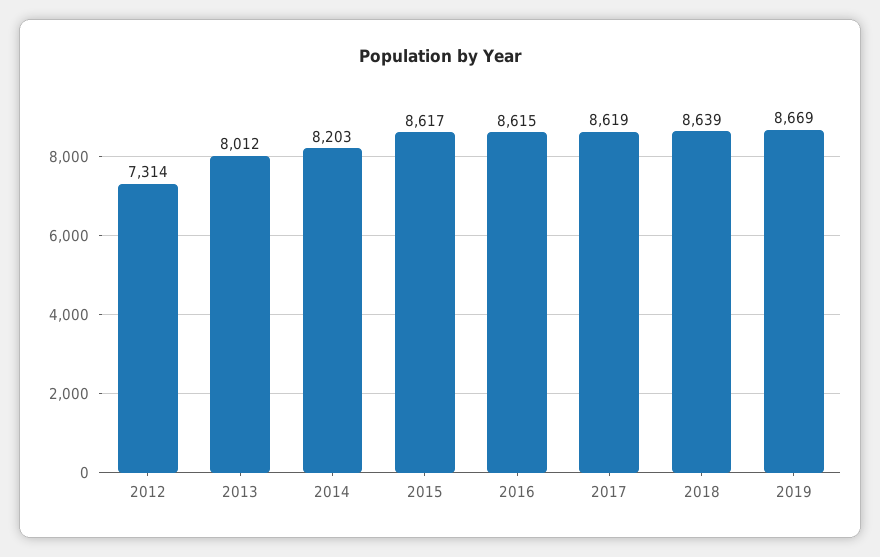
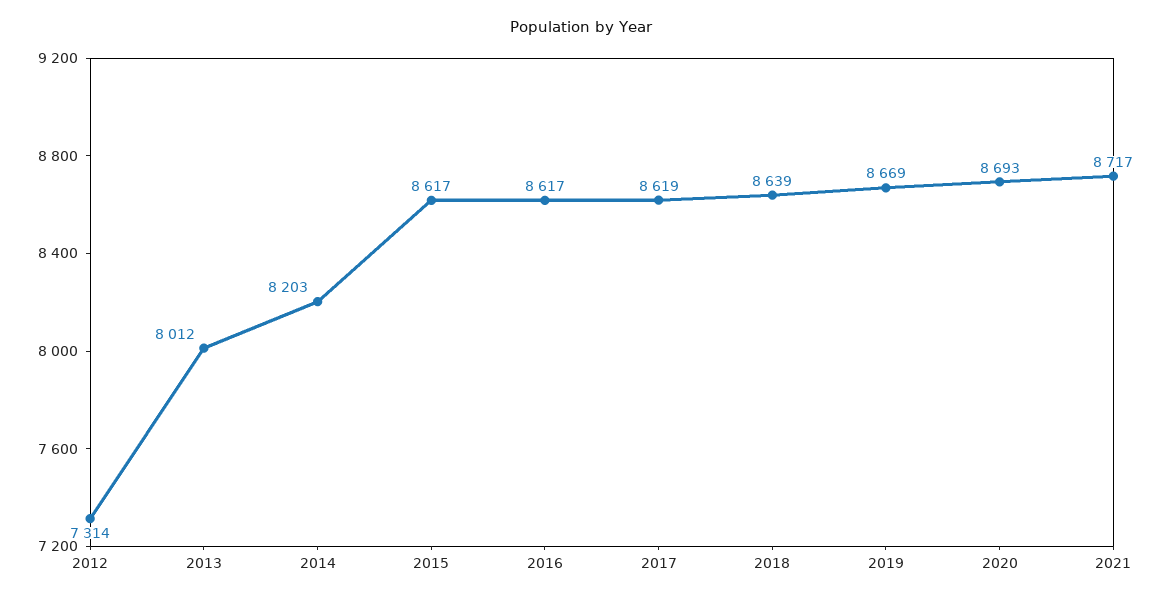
2016: 8615 -> 8617
2020: none -> 8693
2021: none -> 8717

